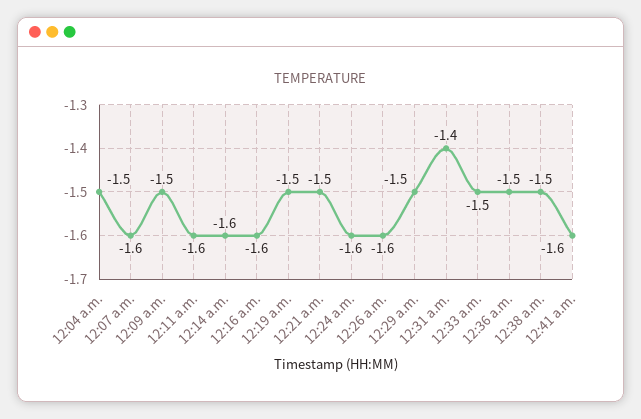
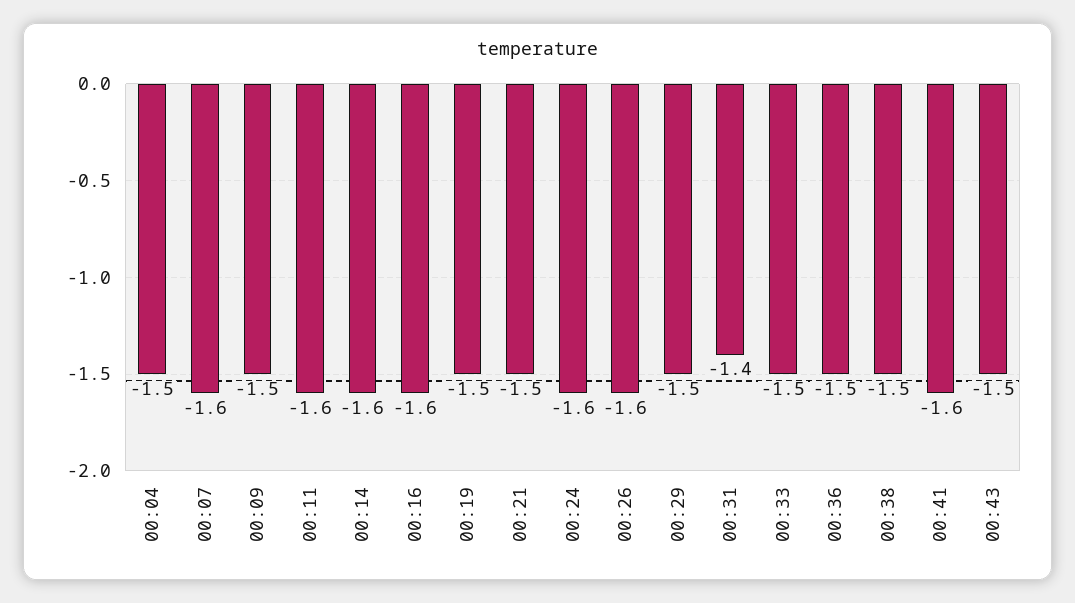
00:43: none -> -1.5

